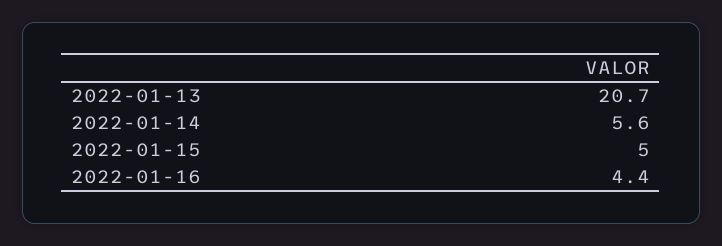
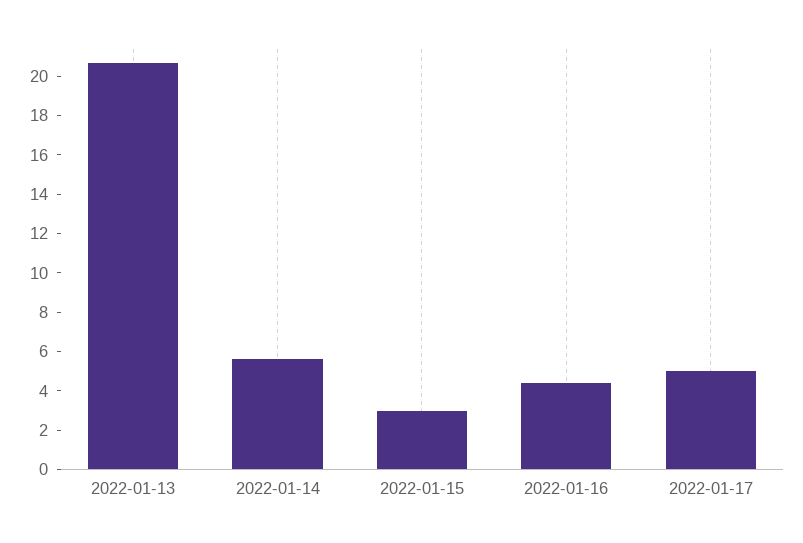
2022-01-15: 5 -> 3
2022-01-17: none -> 5

